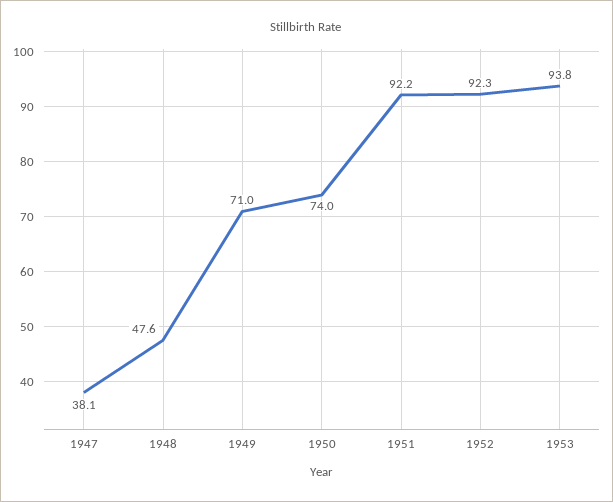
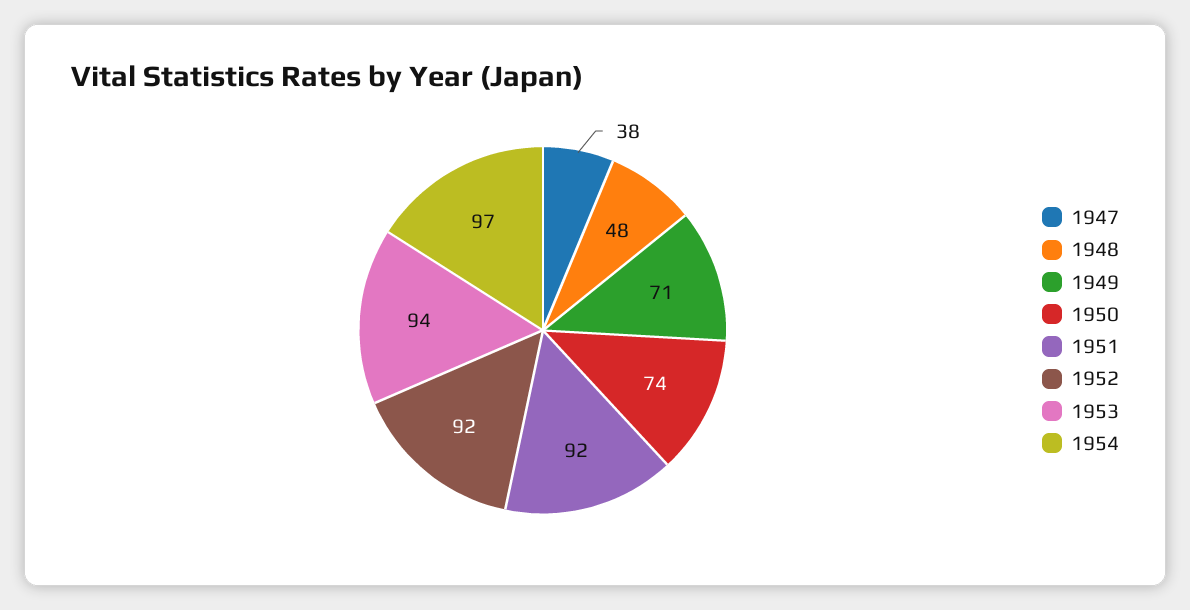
1954: none -> 97

